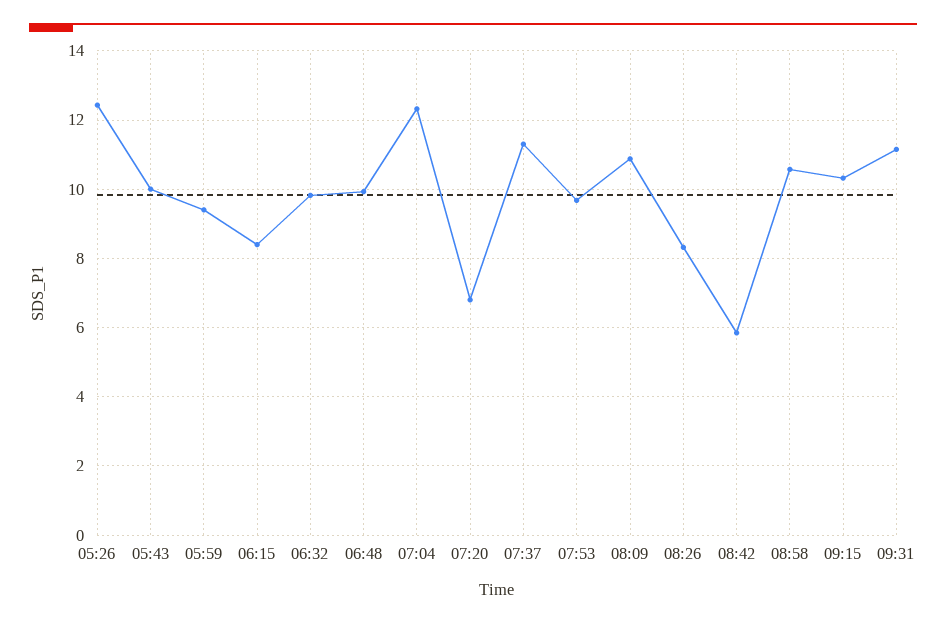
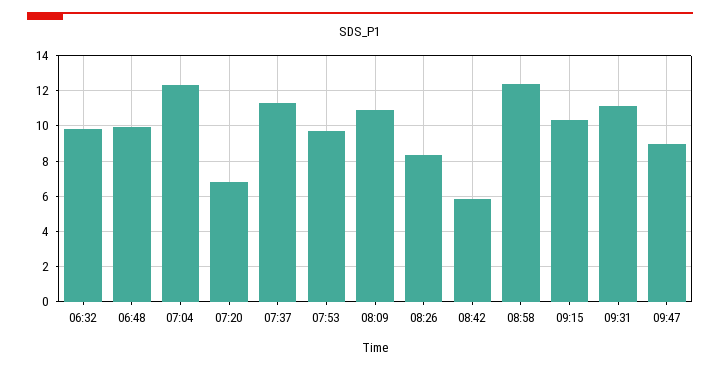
05:26: 12.4 -> none
05:43: 10 -> none
05:59: 9.4 -> none
06:15: 8.4 -> none
08:58: 10.6 -> 12.5
09:47: none -> 9

